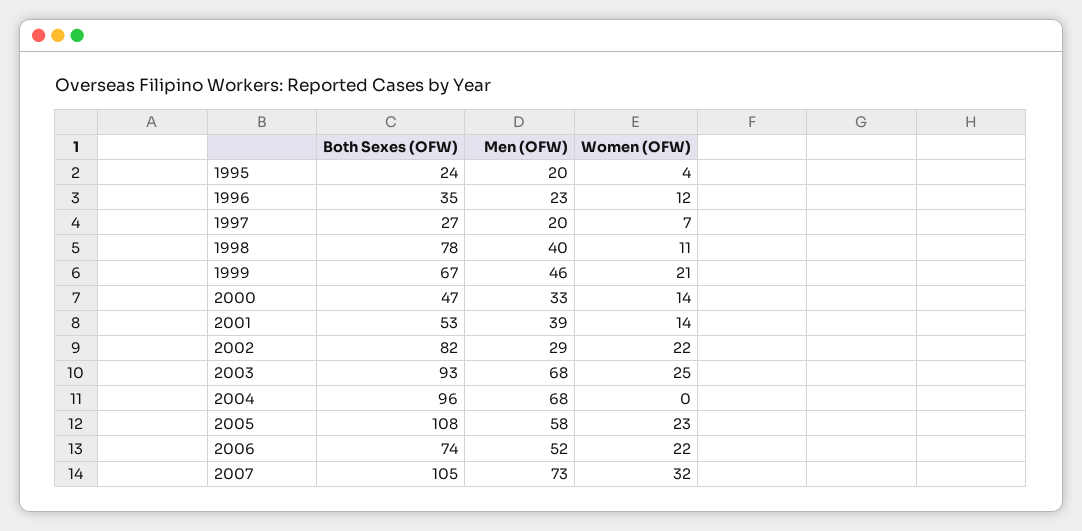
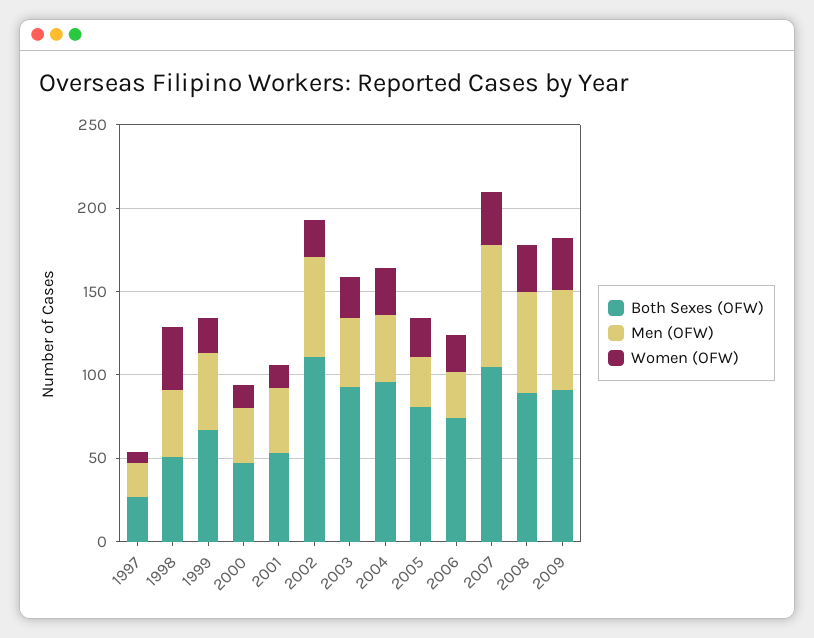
Both Sexes (OFW), 1995: 24 -> none
Men (OFW), 1995: 20 -> none
Women (OFW), 1995: 4 -> none
Both Sexes (OFW), 1996: 35 -> none
Men (OFW), 1996: 23 -> none
Women (OFW), 1996: 12 -> none
Both Sexes (OFW), 1998: 78 -> 50
Women (OFW), 1998: 11 -> 40
Both Sexes (OFW), 2002: 82 -> 110
Men (OFW), 2002: 29 -> 60
Men (OFW), 2003: 68 -> 40
Men (OFW), 2004: 68 -> 40
Women (OFW), 2004: 0 -> 30
Both Sexes (OFW), 2005: 108 -> 80
Men (OFW), 2005: 58 -> 30
Men (OFW), 2006: 52 -> 30
Both Sexes (OFW), 2008: none -> 90
Men (OFW), 2008: none -> 60
Women (OFW), 2008: none -> 30
Both Sexes (OFW), 2009: none -> 90
Men (OFW), 2009: none -> 60
Women (OFW), 2009: none -> 30

